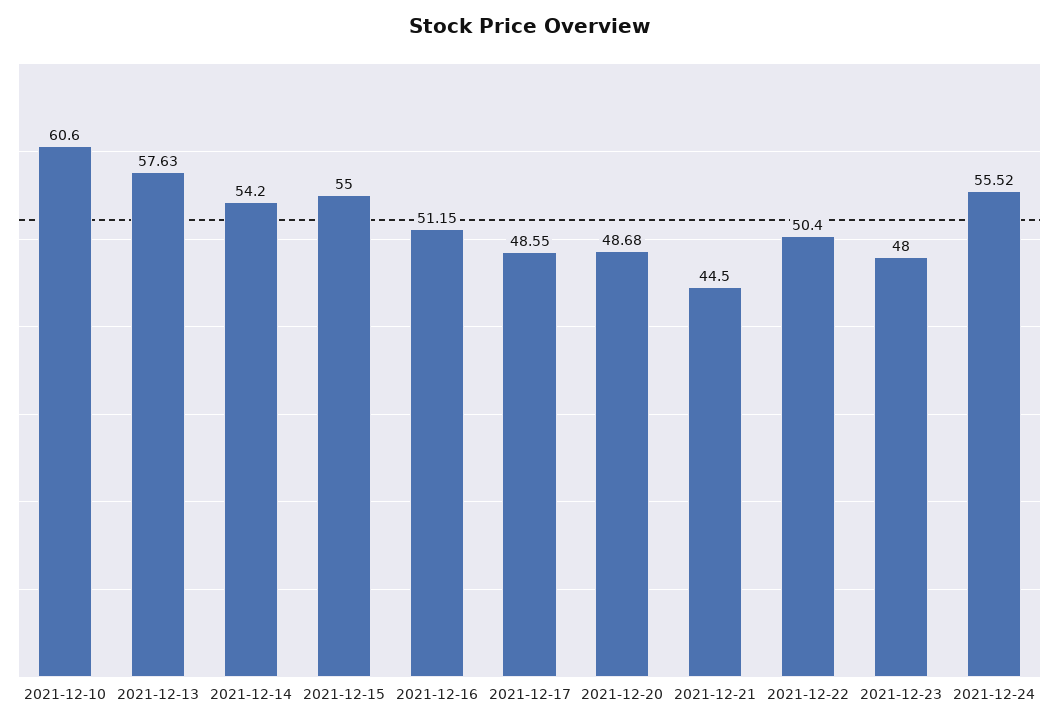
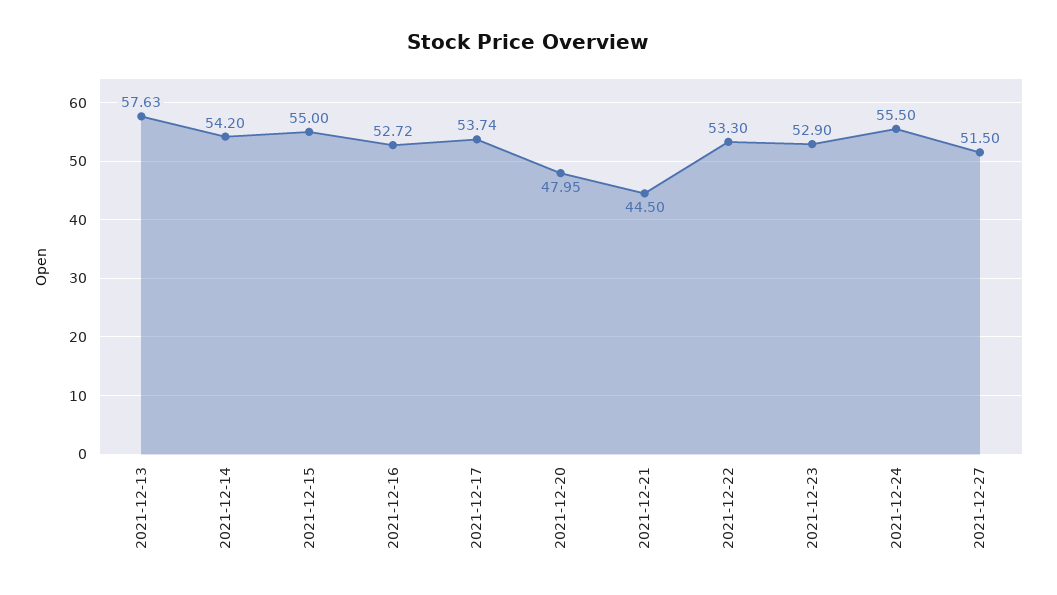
2021-12-10: 60.6 -> none
2021-12-16: 51.15 -> 52.72
2021-12-17: 48.55 -> 53.74
2021-12-20: 48.68 -> 47.95
2021-12-22: 50.4 -> 53.3
2021-12-23: 48 -> 52.9
2021-12-24: 55.52 -> 55.5
2021-12-27: none -> 51.5

